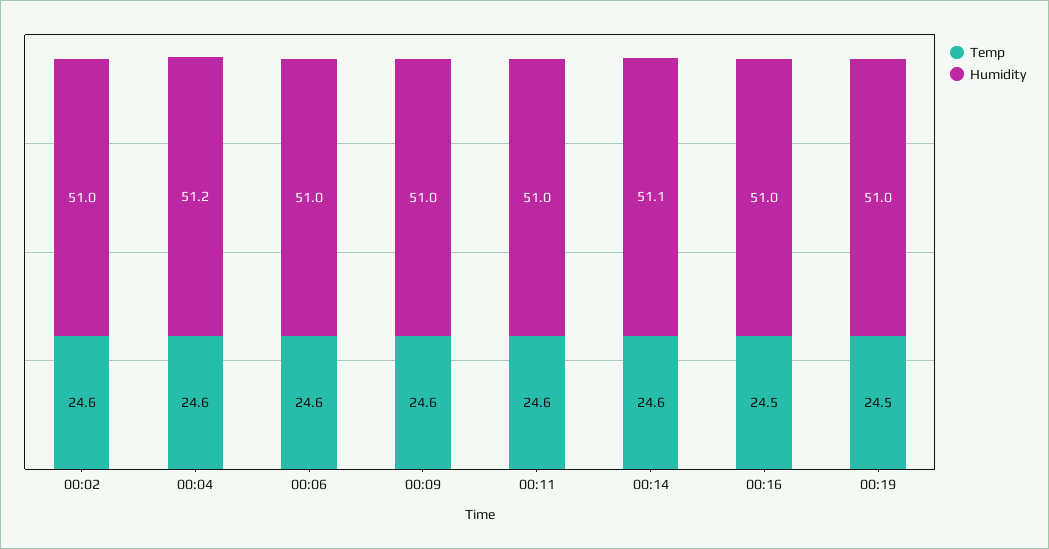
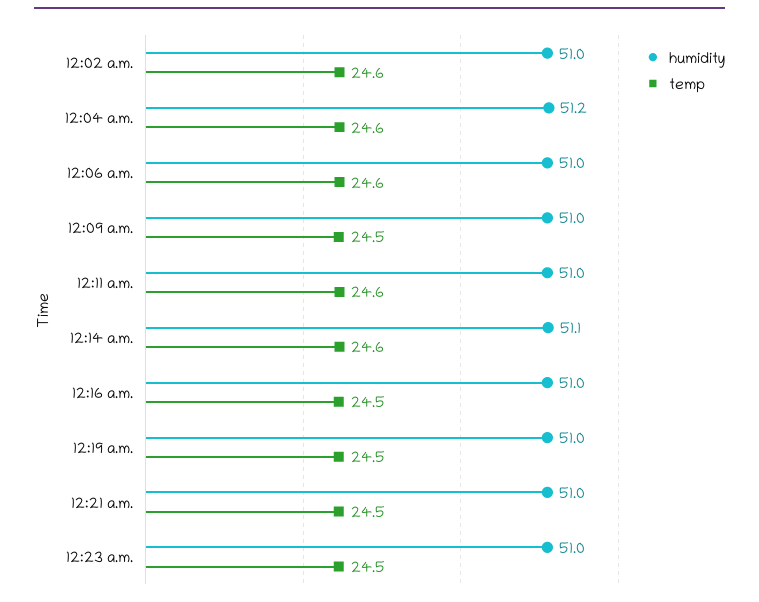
Temp, 00:09: 24.6 -> 24.5
Humidity, 12:21 a.m.: none -> 51
Temp, 12:21 a.m.: none -> 24.5
Humidity, 12:23 a.m.: none -> 51
Temp, 12:23 a.m.: none -> 24.5

